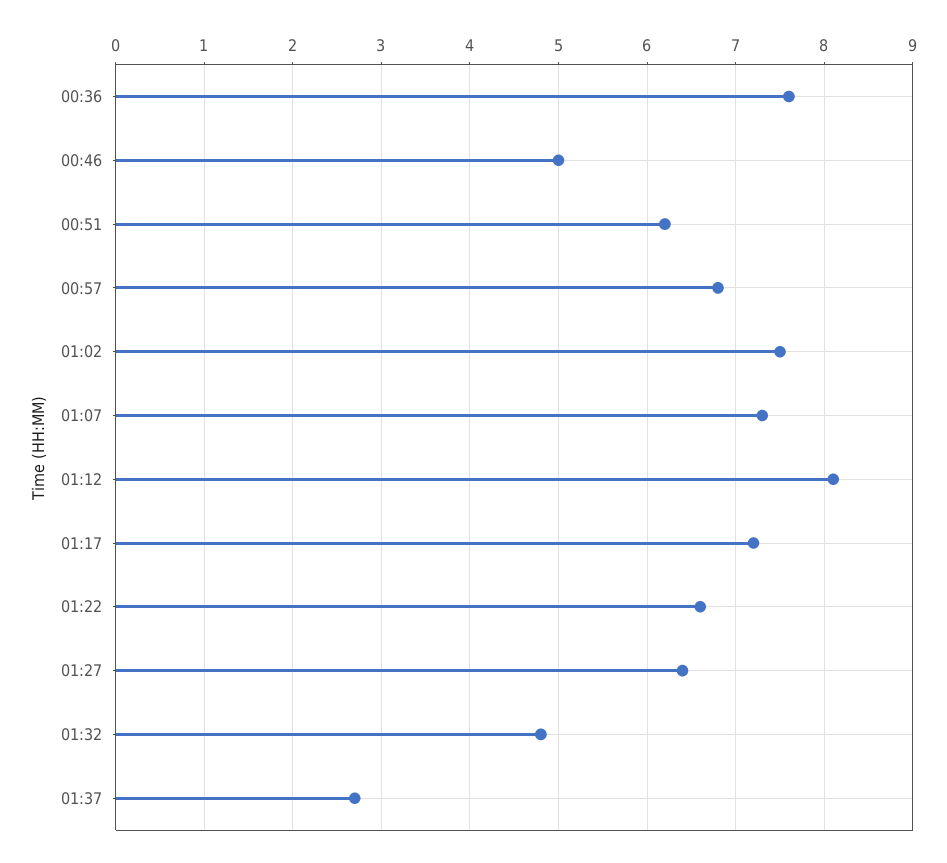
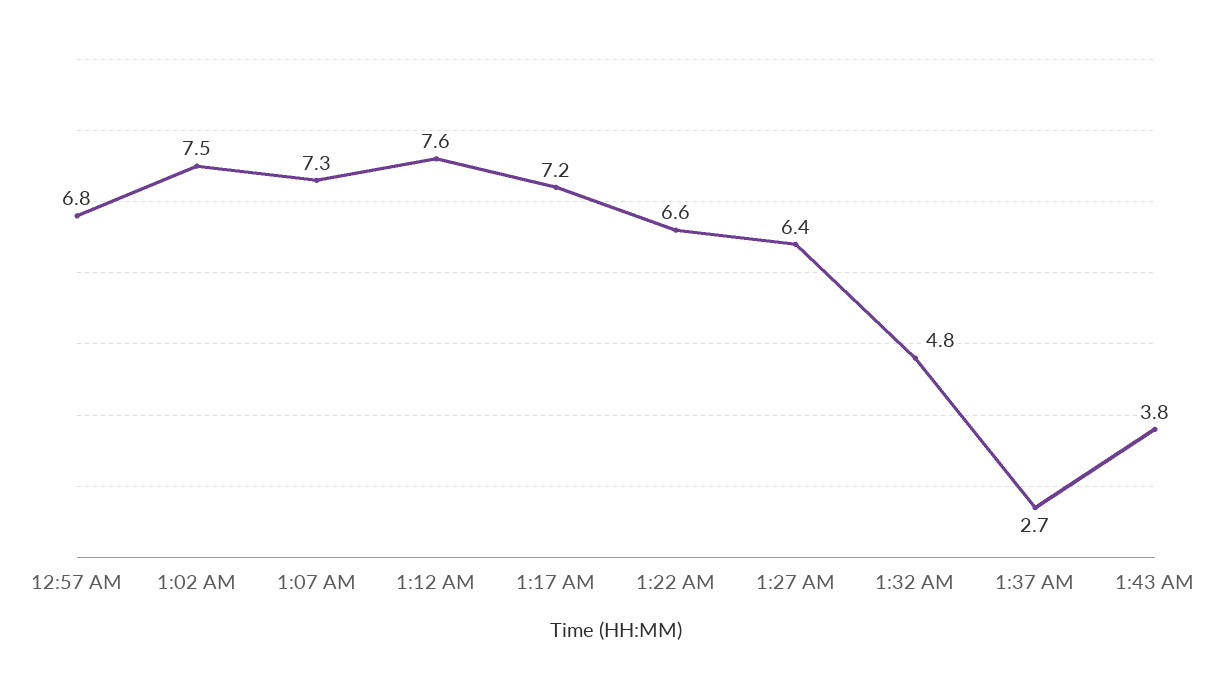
00:36: 7.6 -> none
00:46: 5 -> none
00:51: 6.2 -> none
01:12: 8.1 -> 7.6
1:43 AM: none -> 3.8

